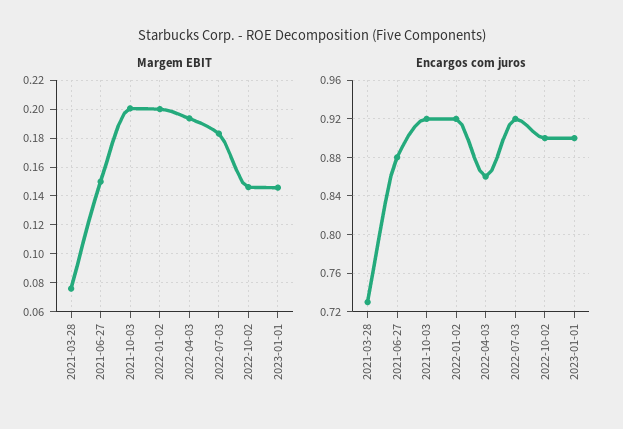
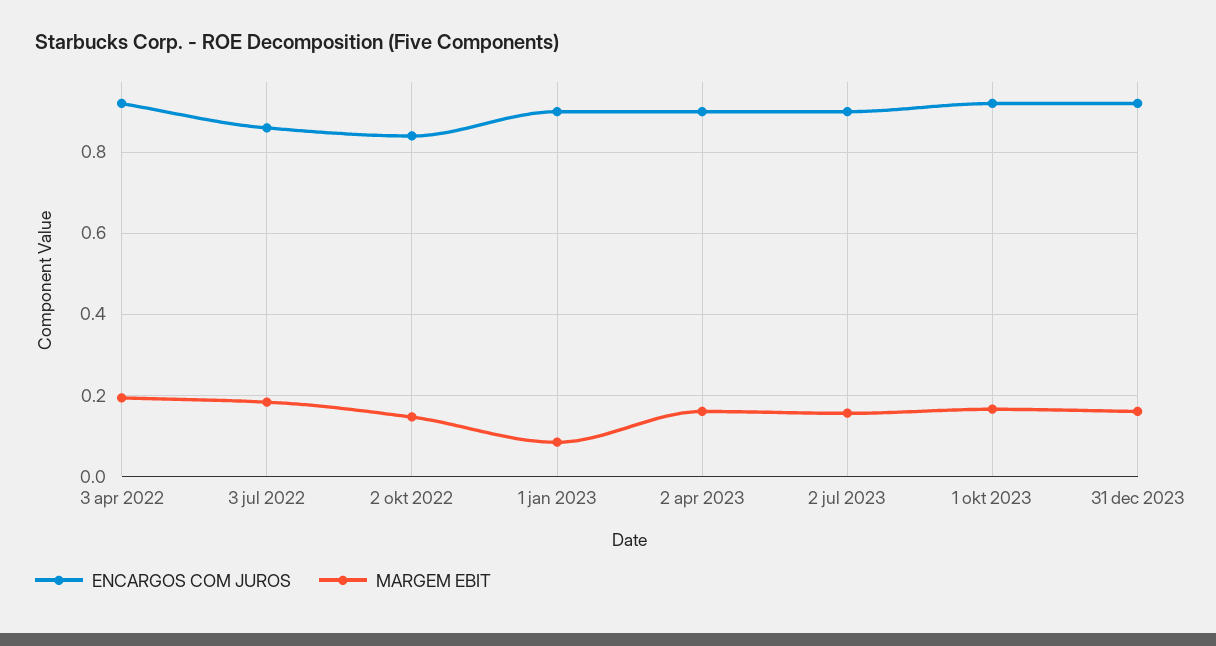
Margem EBIT, 2021-03-28: 0.075 -> none
Margem EBIT, 2021-06-27: 0.15 -> none
Margem EBIT, 2021-10-03: 0.2 -> none
Margem EBIT, 2022-01-02: 0.2 -> none
Margem EBIT, 2023-01-01: 0.145 -> 0.08
Encargos com juros, 2021-03-28: 0.73 -> none
Encargos com juros, 2021-06-27: 0.88 -> none
Encargos com juros, 2021-10-03: 0.92 -> none
Encargos com juros, 2022-01-02: 0.92 -> none
Encargos com juros, 2022-04-03: 0.86 -> 0.92
Encargos com juros, 2022-07-03: 0.92 -> 0.86
Encargos com juros, 2022-10-02: 0.9 -> 0.84
Encargos com juros, 2 apr 2023: none -> 0.9
Margem EBIT, 2 apr 2023: none -> 0.16
Encargos com juros, 2 jul 2023: none -> 0.9
Margem EBIT, 2 jul 2023: none -> 0.16
Encargos com juros, 1 okt 2023: none -> 0.92
Margem EBIT, 1 okt 2023: none -> 0.16
Encargos com juros, 31 dec 2023: none -> 0.92
Margem EBIT, 31 dec 2023: none -> 0.16

